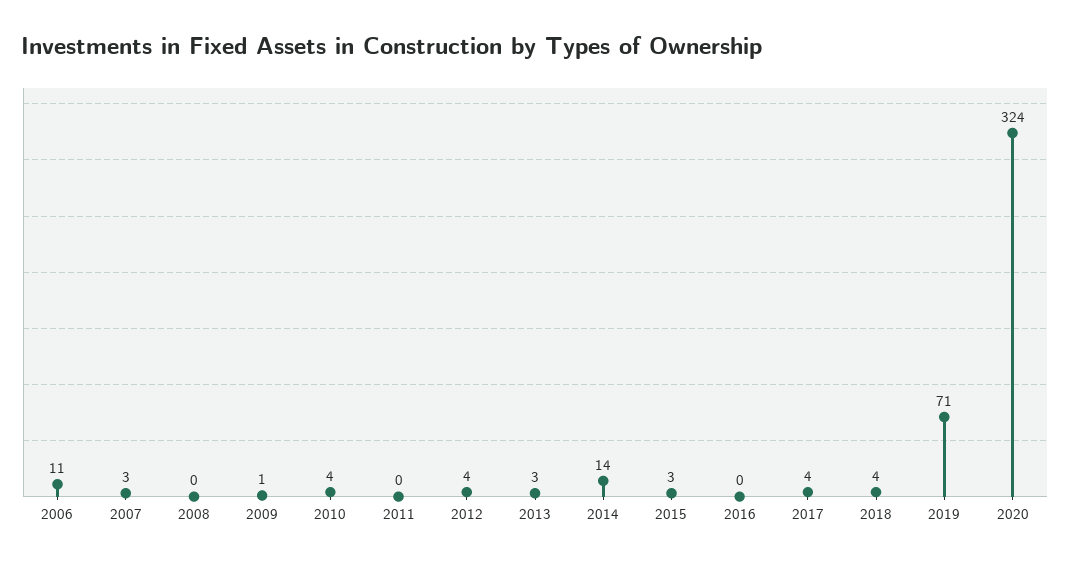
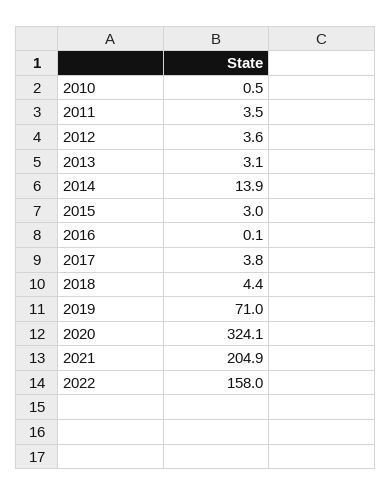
2006: 11 -> none
2007: 3 -> none
2008: 0 -> none
2009: 1 -> none
2010: 4 -> 0.5
2011: 0 -> 3.5
2021: none -> 204.9
2022: none -> 158

